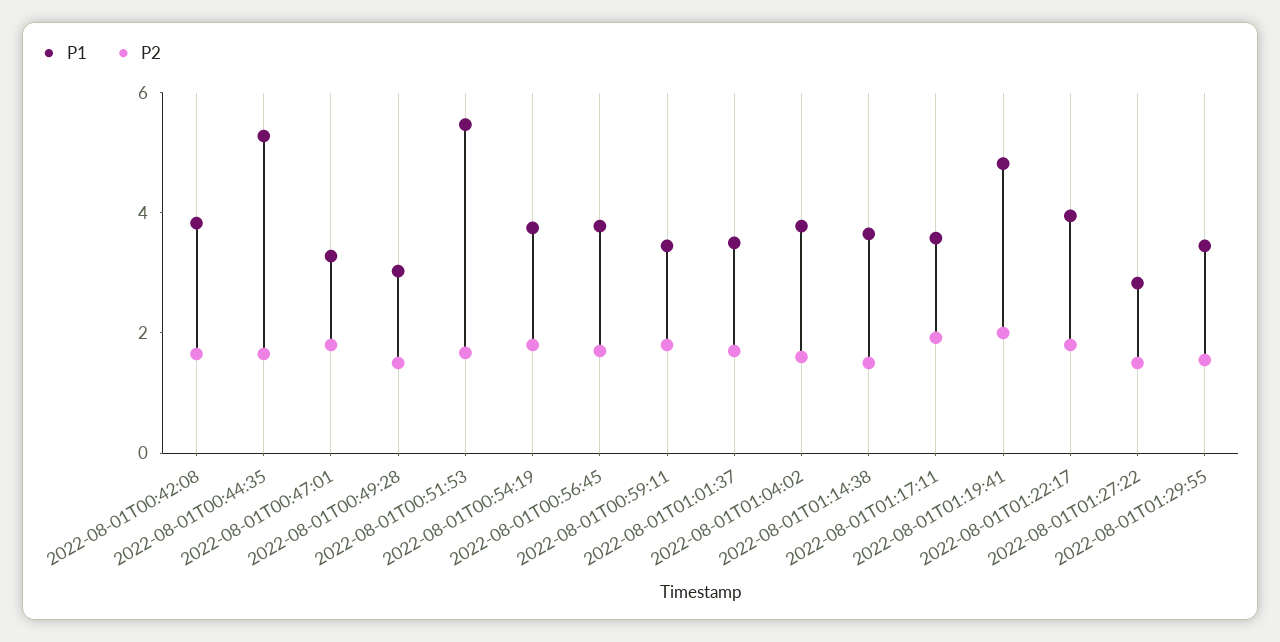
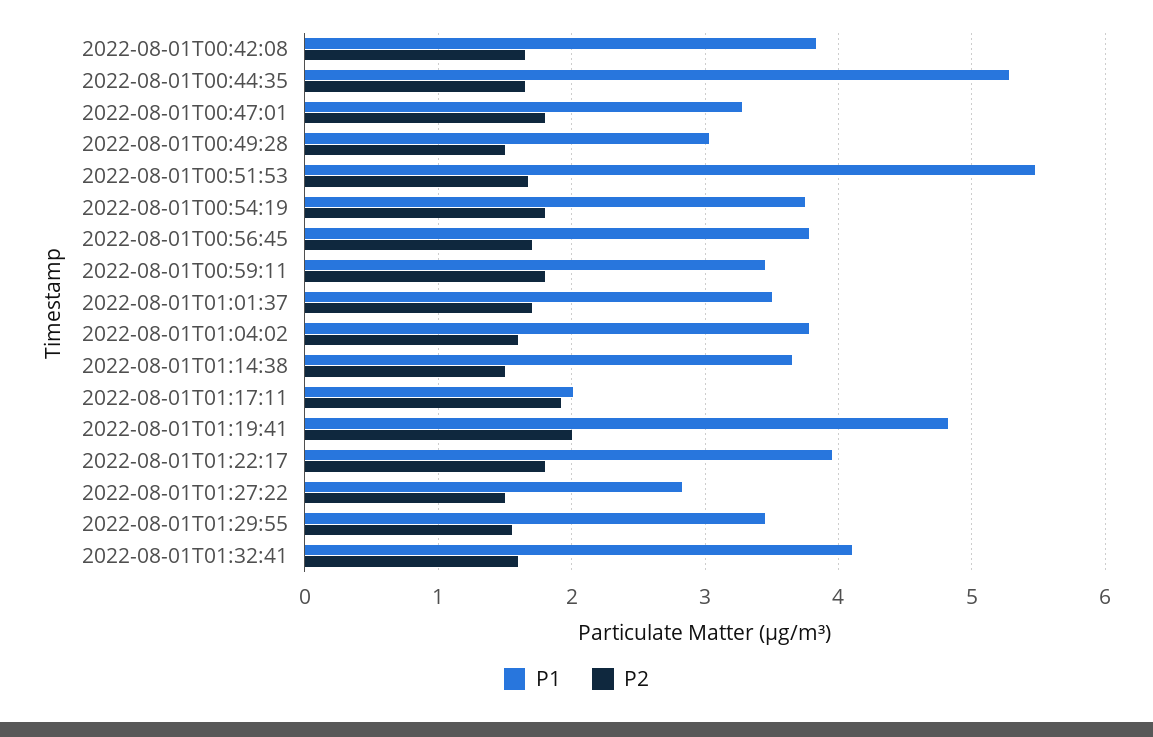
P1, 2022-08-01T01:17:11: 3.5 -> 2
P1, 2022-08-01T01:32:41: none -> 4.1
P2, 2022-08-01T01:32:41: none -> 1.6

